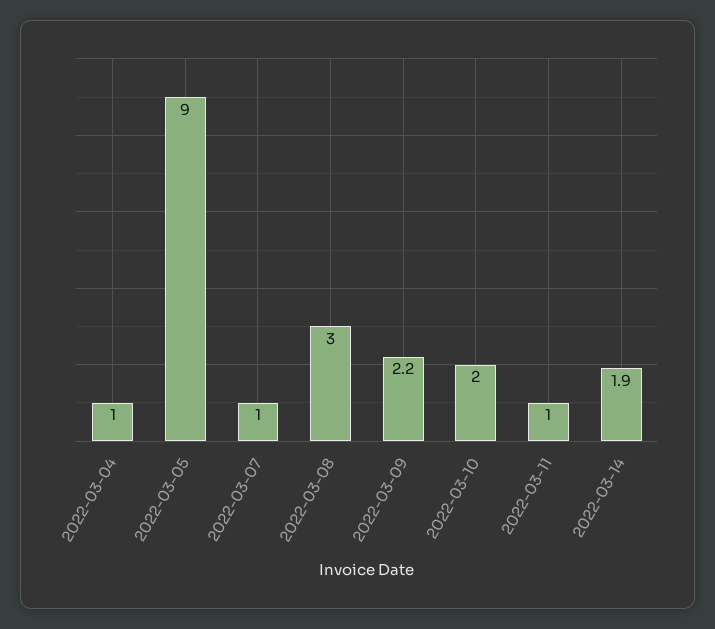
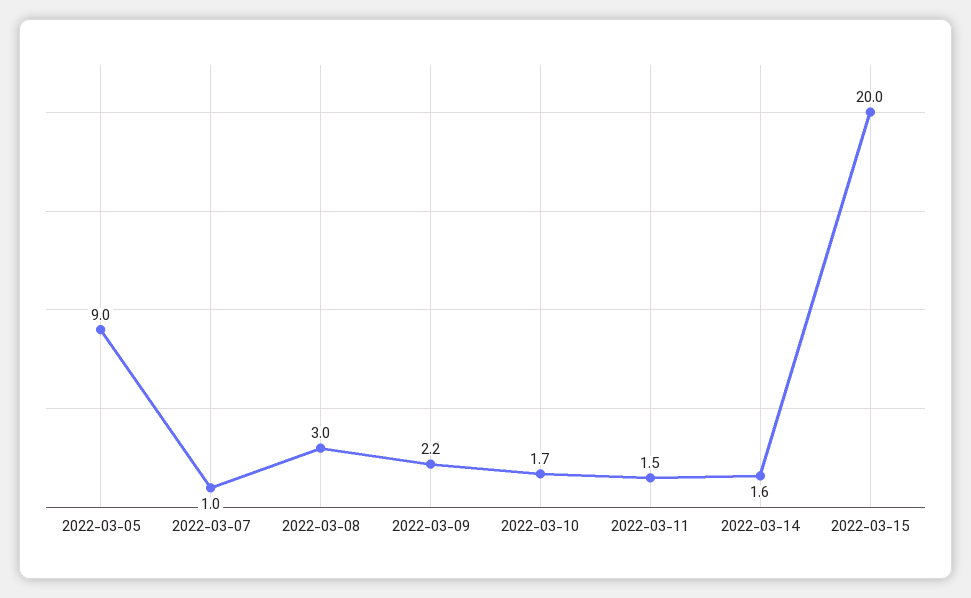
2022-03-04: 1 -> none
2022-03-10: 2 -> 1.7
2022-03-11: 1 -> 1.5
2022-03-14: 1.9 -> 1.6
2022-03-15: none -> 20

